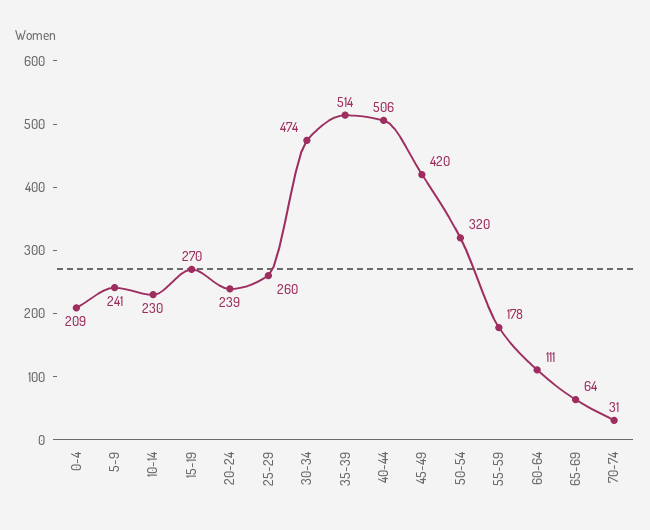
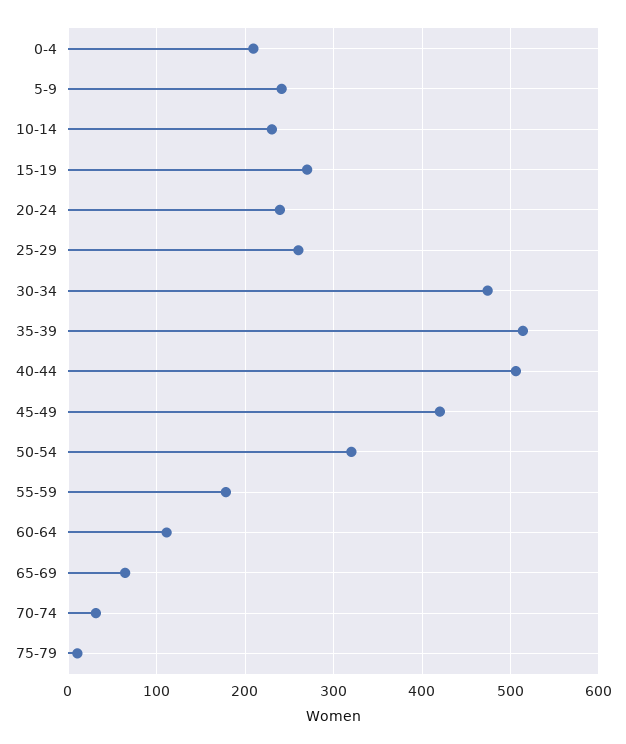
75-79: none -> 10

